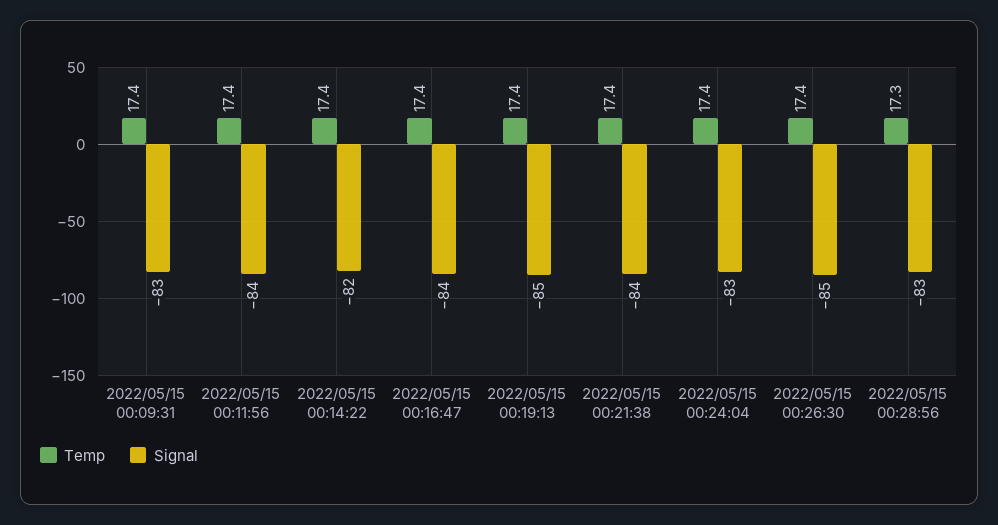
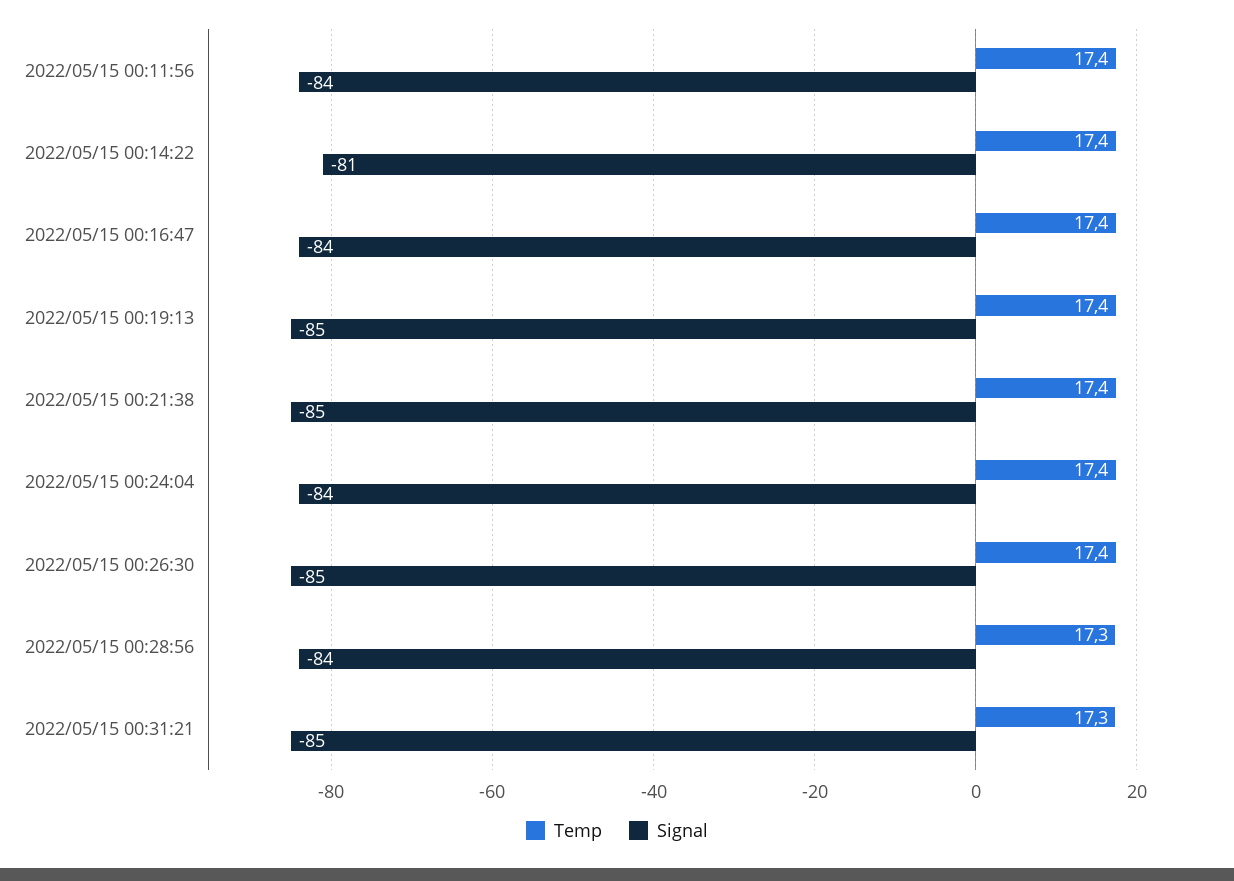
Temp, 2022/05/15 00:09:31: 17.4 -> none
Signal, 2022/05/15 00:09:31: -83 -> none
Signal, 2022/05/15 00:14:22: -82 -> -81
Signal, 2022/05/15 00:21:38: -84 -> -85
Signal, 2022/05/15 00:24:04: -83 -> -84
Signal, 2022/05/15 00:28:56: -83 -> -84
Temp, 2022/05/15 00:31:21: none -> 17.3
Signal, 2022/05/15 00:31:21: none -> -85

